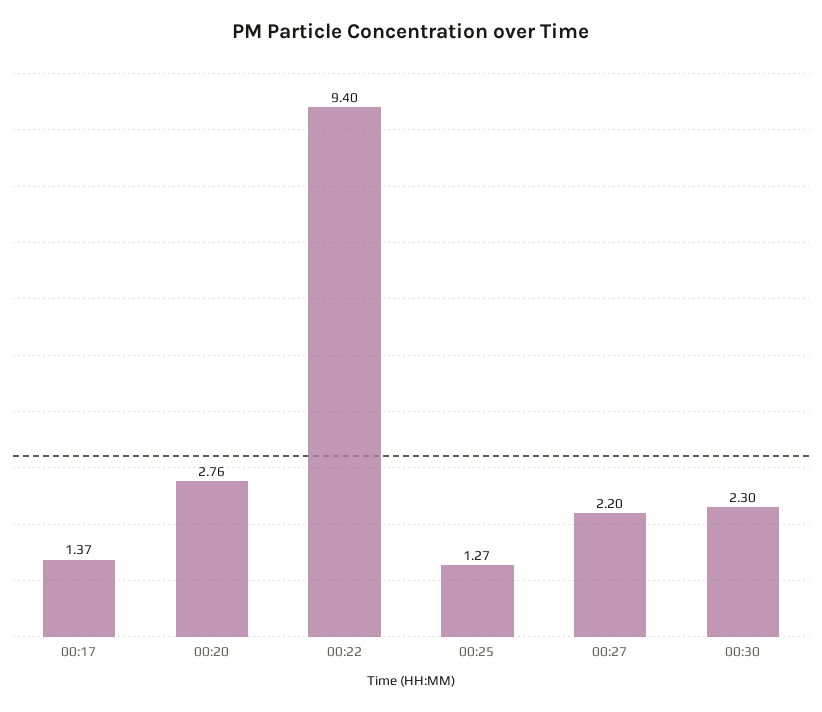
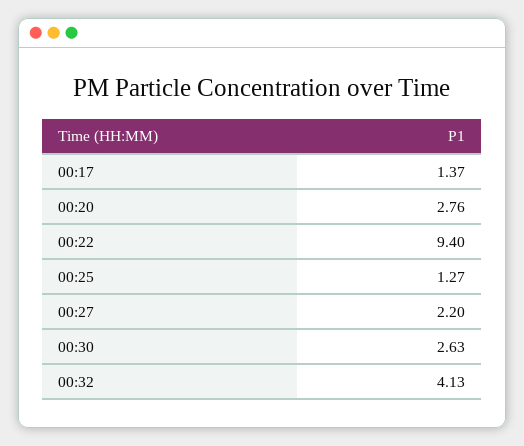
00:30: 2.3 -> 2.63
00:32: none -> 4.13

